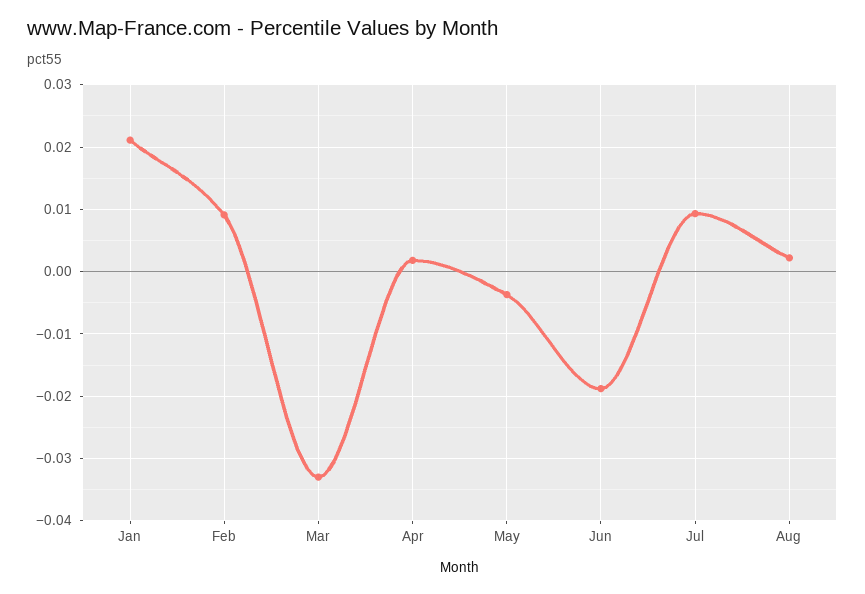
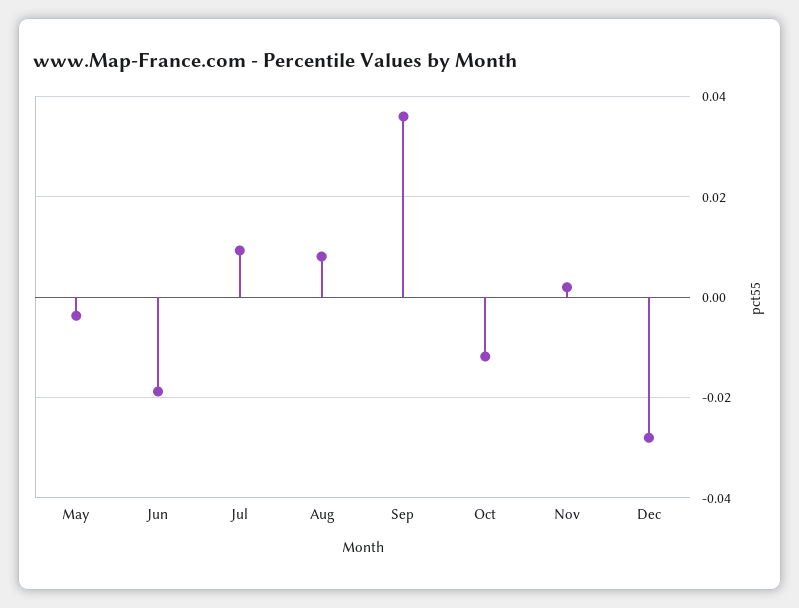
Jan: 0.021 -> none
Feb: 0.009 -> none
Mar: -0.033 -> none
Apr: 0.002 -> none
Aug: 0.002 -> 0.008
Sep: none -> 0.036
Oct: none -> -0.012
Nov: none -> 0.002
Dec: none -> -0.028

